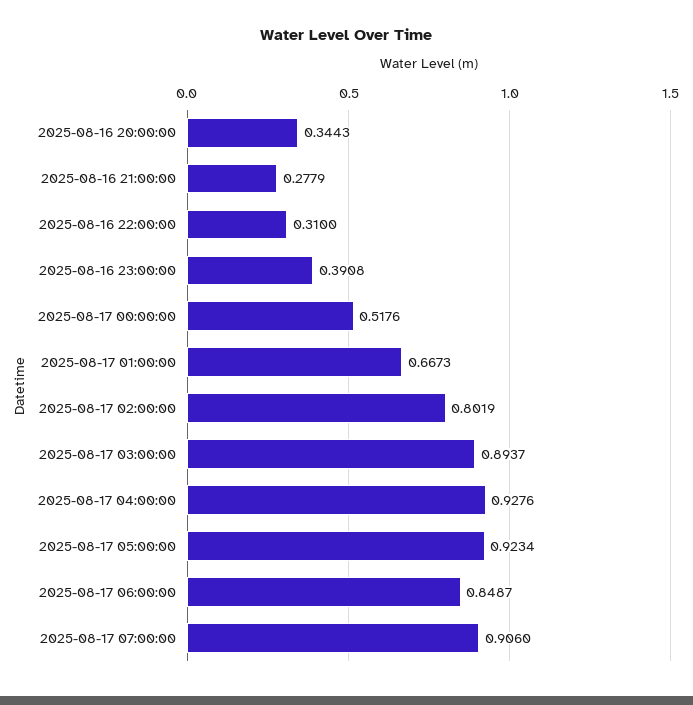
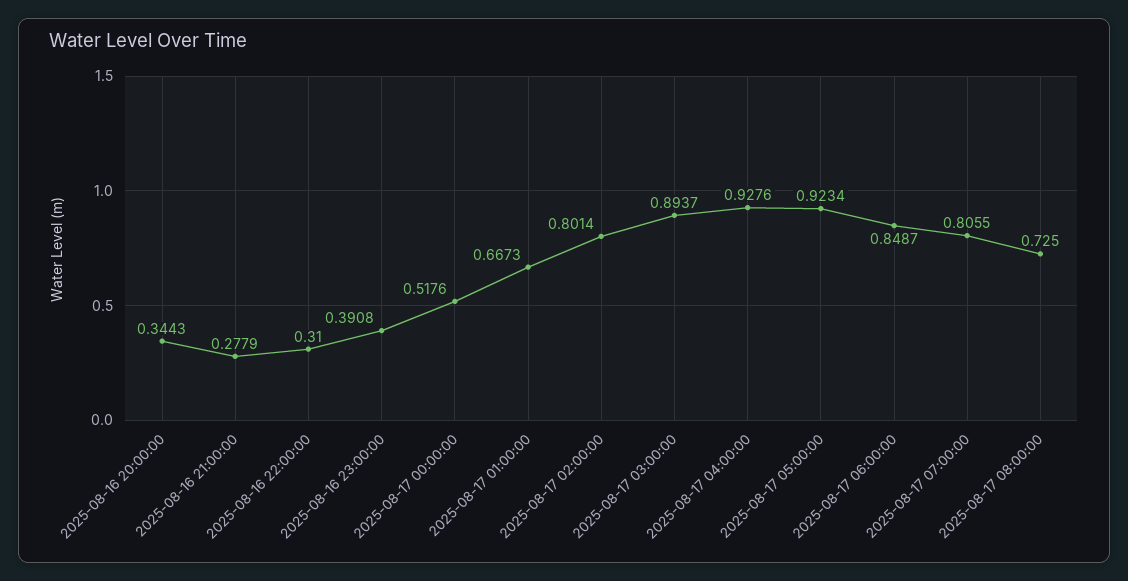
2025-08-17 02:00:00: 0.8019 -> 0.8014
2025-08-17 07:00:00: 0.906 -> 0.8055
2025-08-17 08:00:00: none -> 0.725

